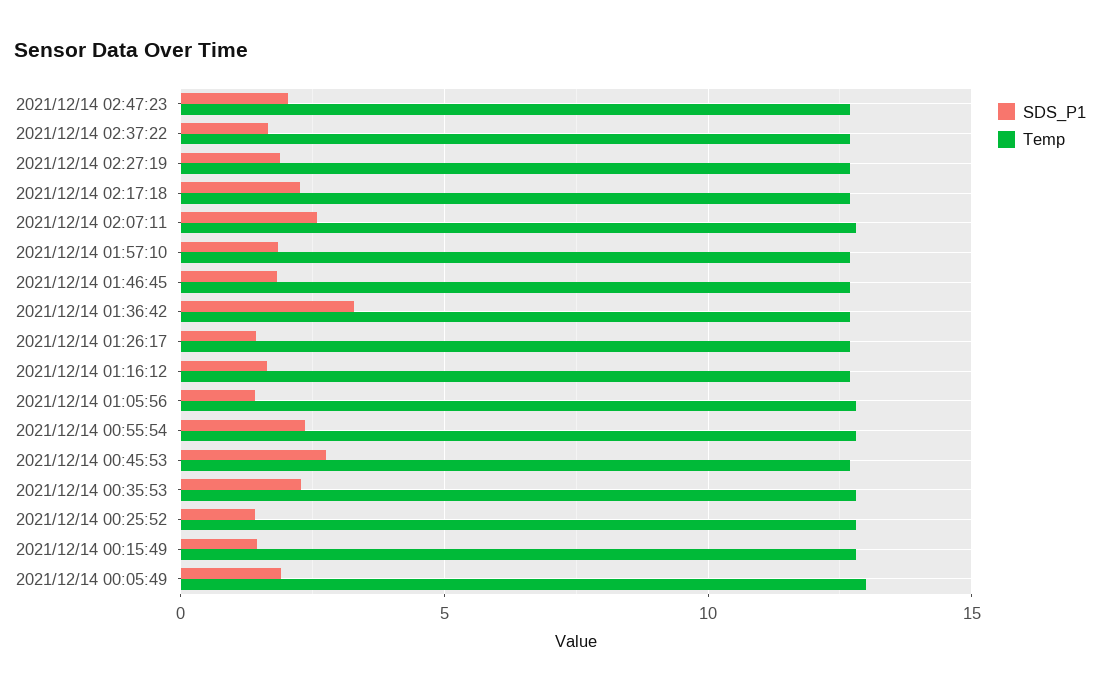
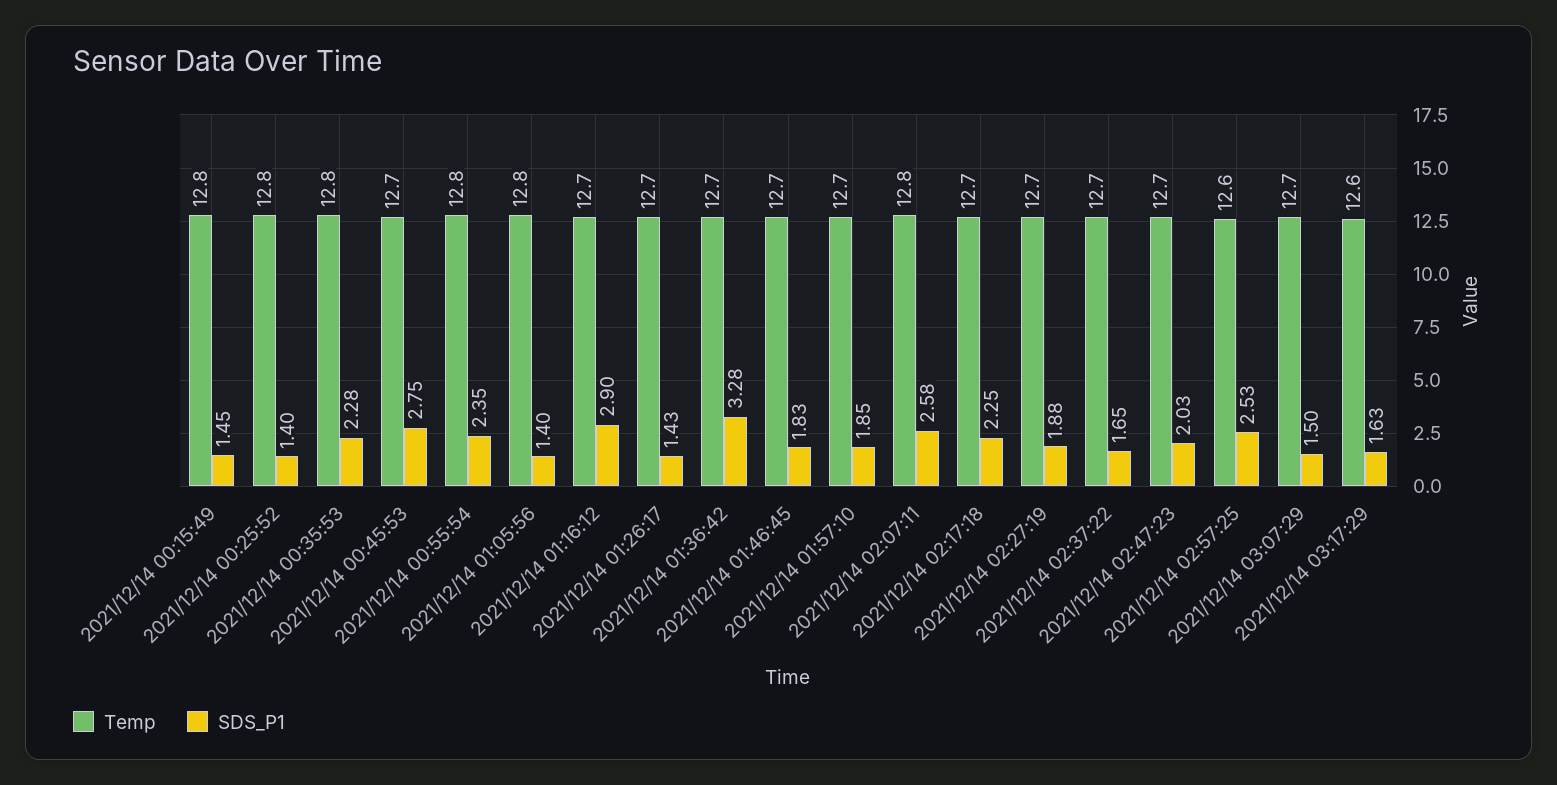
SDS_P1, 2021/12/14 01:16:12: 1.5 -> 2.9
SDS_P1, 2021/12/14 00:05:49: 2 -> none
Temp, 2021/12/14 00:05:49: 13 -> none
Temp, 2021/12/14 02:57:25: none -> 12.6
SDS_P1, 2021/12/14 02:57:25: none -> 2.53
Temp, 2021/12/14 03:07:29: none -> 12.7
SDS_P1, 2021/12/14 03:07:29: none -> 1.5
Temp, 2021/12/14 03:17:29: none -> 12.6
SDS_P1, 2021/12/14 03:17:29: none -> 1.63

